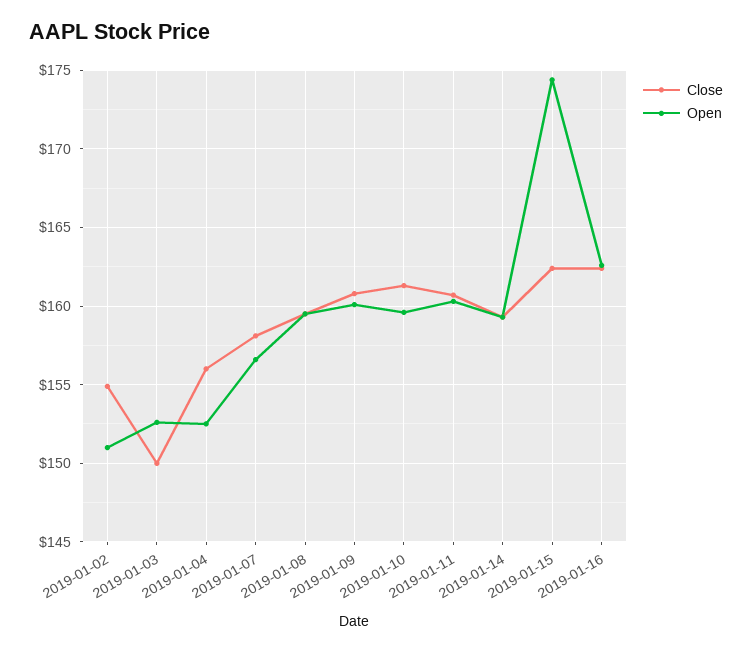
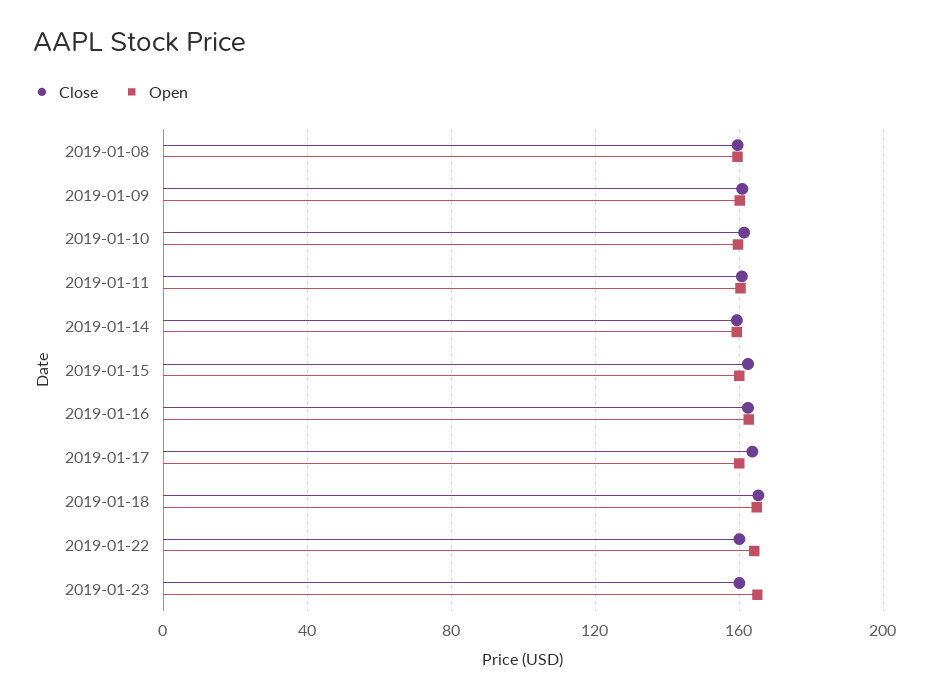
Close, 2019-01-02: 155 -> none
Open, 2019-01-02: 151 -> none
Close, 2019-01-03: 150 -> none
Open, 2019-01-03: 152.5 -> none
Close, 2019-01-04: 156 -> none
Open, 2019-01-04: 152.5 -> none
Close, 2019-01-07: 158 -> none
Open, 2019-01-07: 156.5 -> none
Open, 2019-01-15: 174.5 -> 160
Close, 2019-01-17: none -> 165
Open, 2019-01-17: none -> 160
Close, 2019-01-18: none -> 165
Open, 2019-01-18: none -> 165
Close, 2019-01-22: none -> 160
Open, 2019-01-22: none -> 165
Close, 2019-01-23: none -> 160
Open, 2019-01-23: none -> 165

